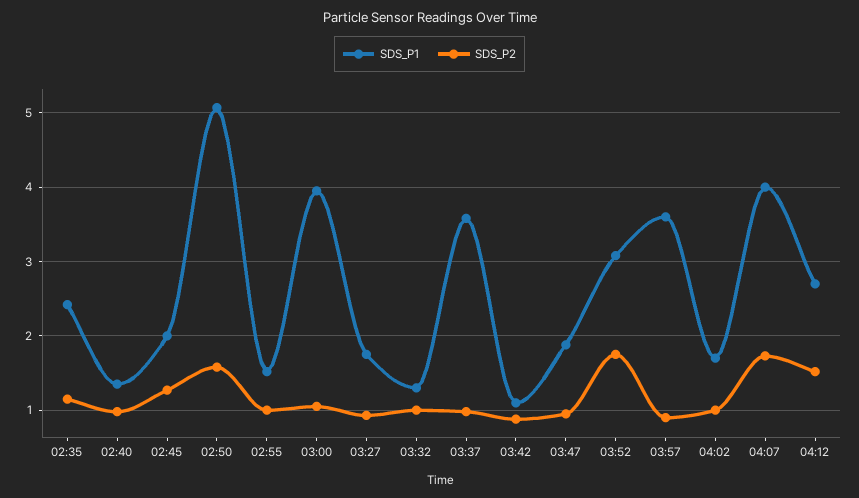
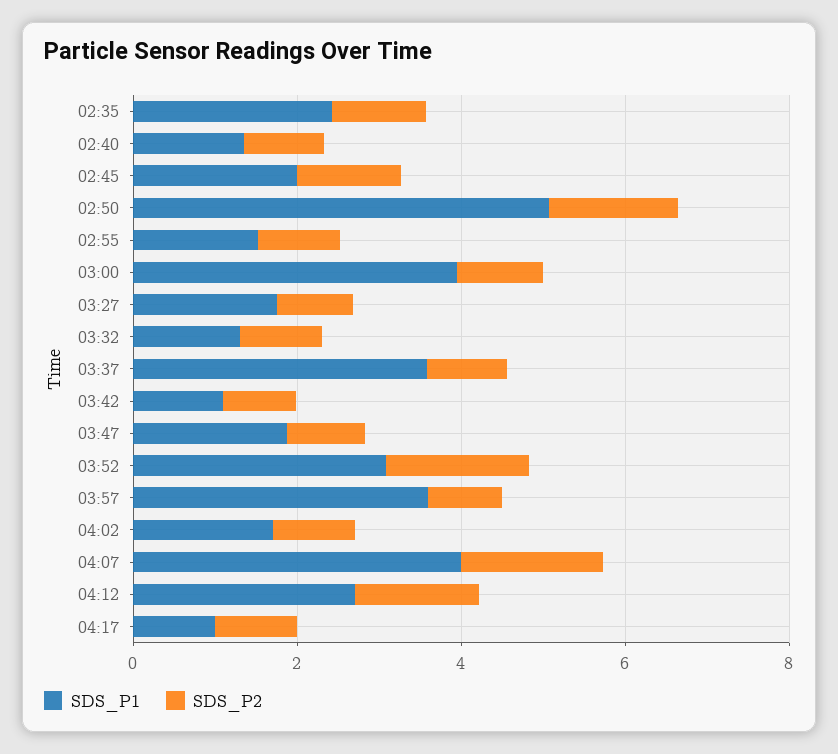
SDS_P1, 04:17: none -> 1
SDS_P2, 04:17: none -> 1

